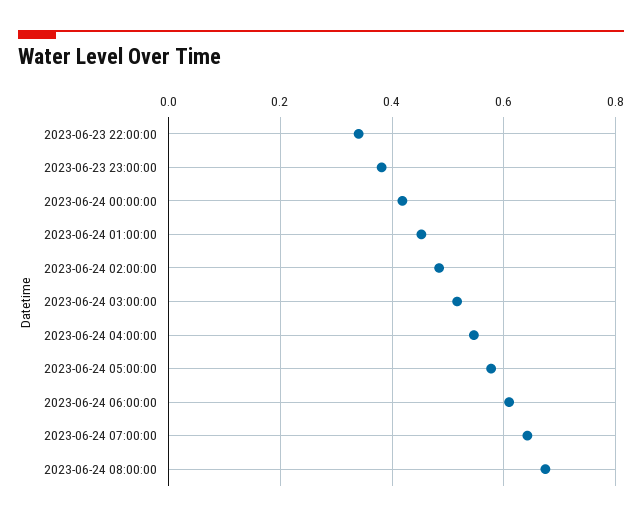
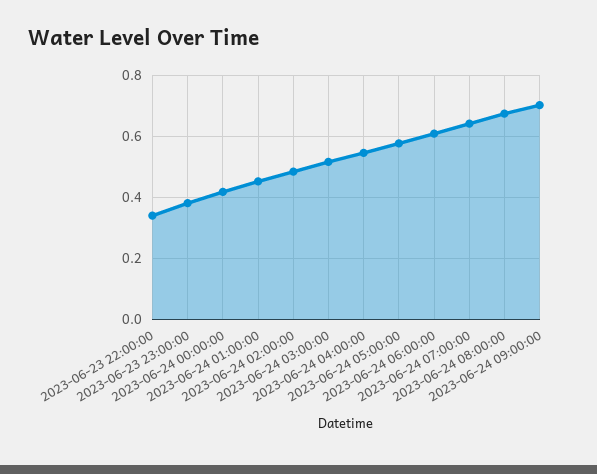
2023-06-24 09:00:00: none -> 0.7

